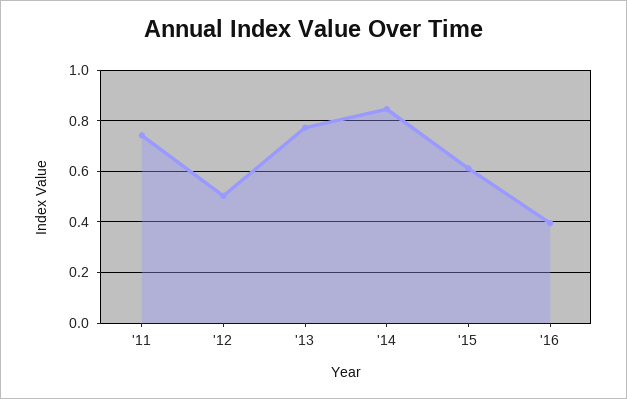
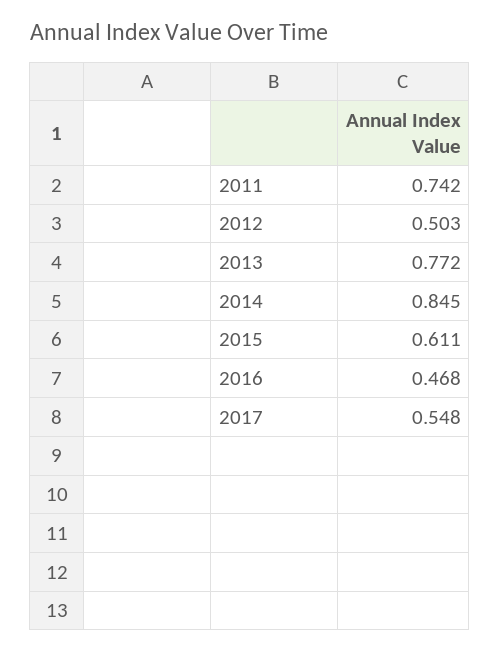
'16: 0.4 -> 0.468
2017: none -> 0.548

